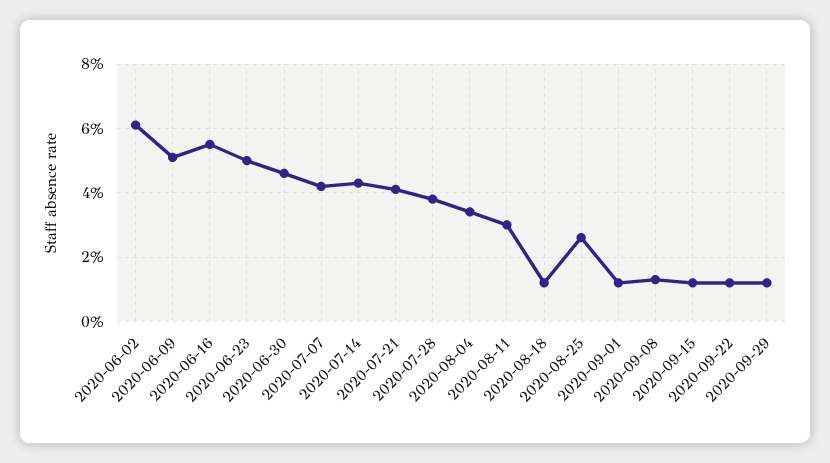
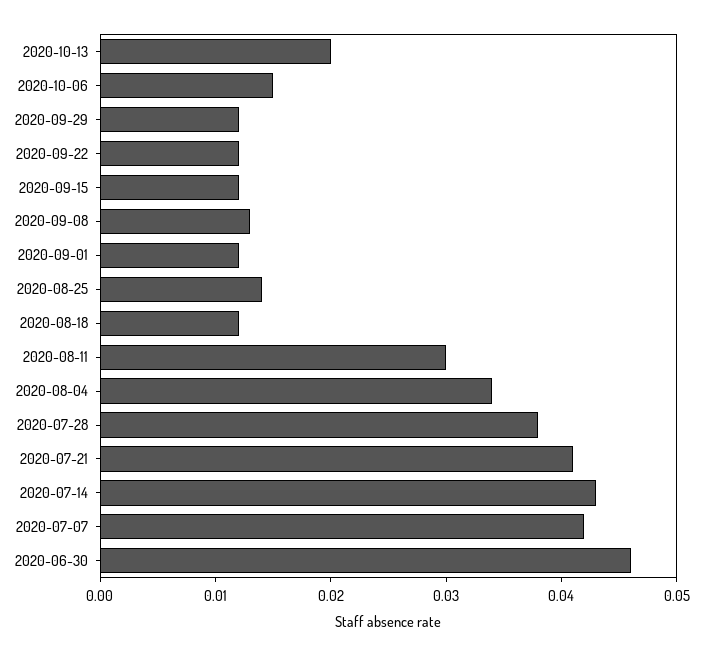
2020-06-02: 0.06 -> none
2020-06-09: 0.05 -> none
2020-06-16: 0.055 -> none
2020-06-23: 0.05 -> none
2020-08-25: 0.025 -> 0.014
2020-10-13: none -> 0.02
2020-10-06: none -> 0.015

